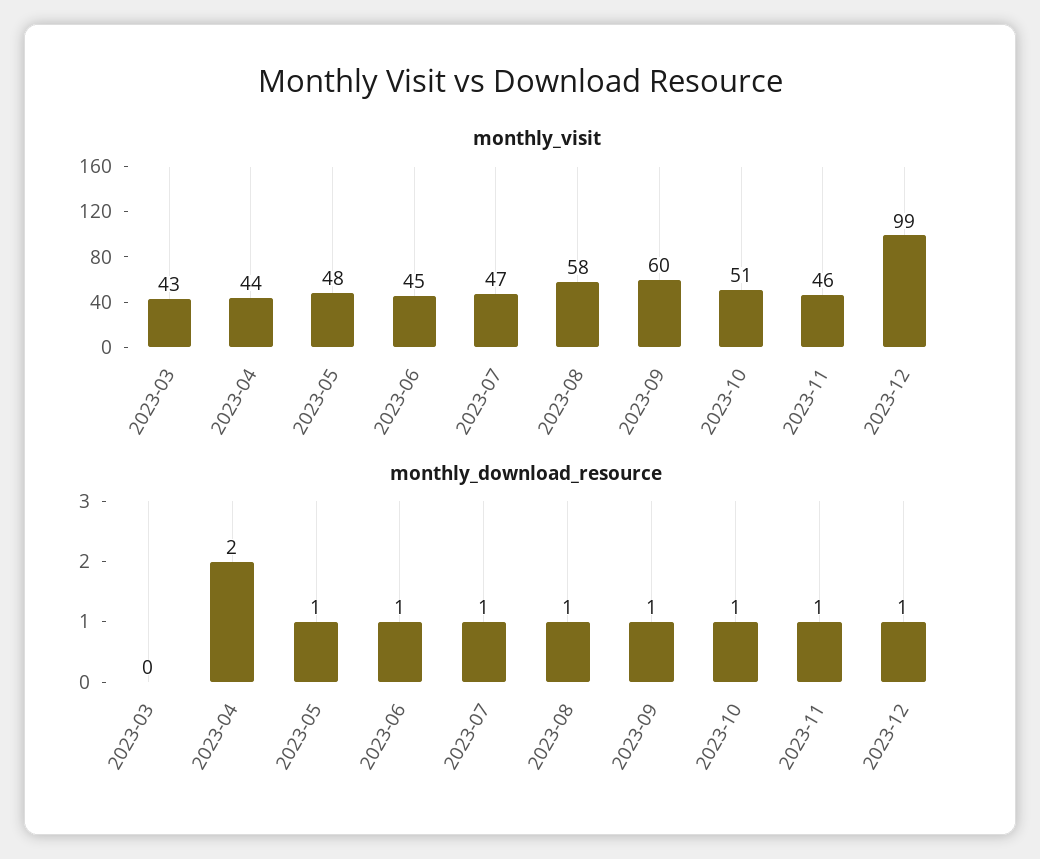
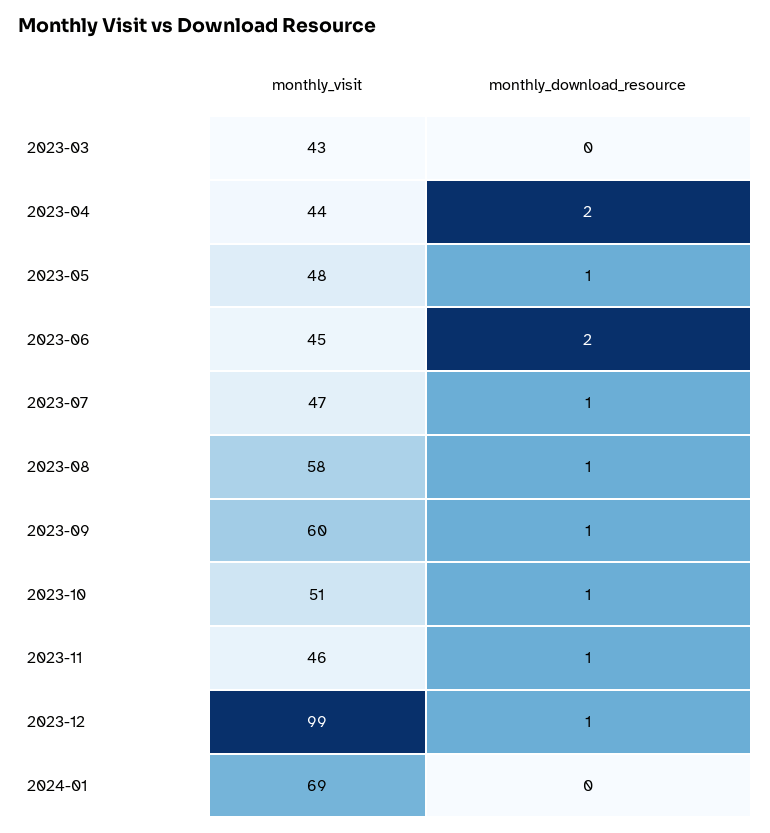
monthly_download_resource, 2023-06: 1 -> 2
monthly_visit, 2024-01: none -> 69
monthly_download_resource, 2024-01: none -> 0

